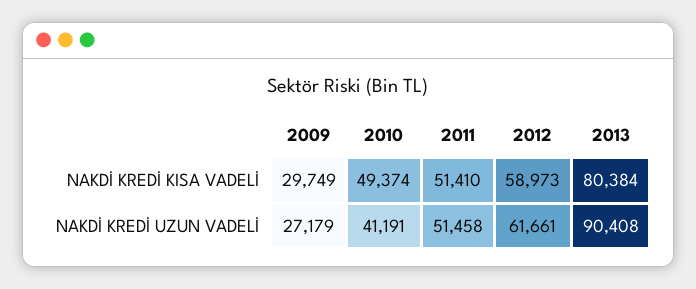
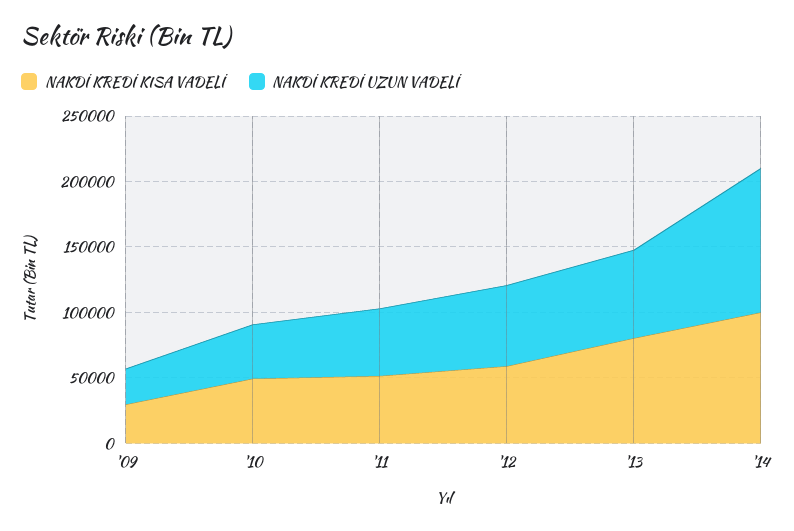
NAKDİ KREDİ UZUN VADELİ, 2013: 90408 -> 70000
NAKDİ KREDİ KISA VADELİ, '14: none -> 100000
NAKDİ KREDİ UZUN VADELİ, '14: none -> 110000

